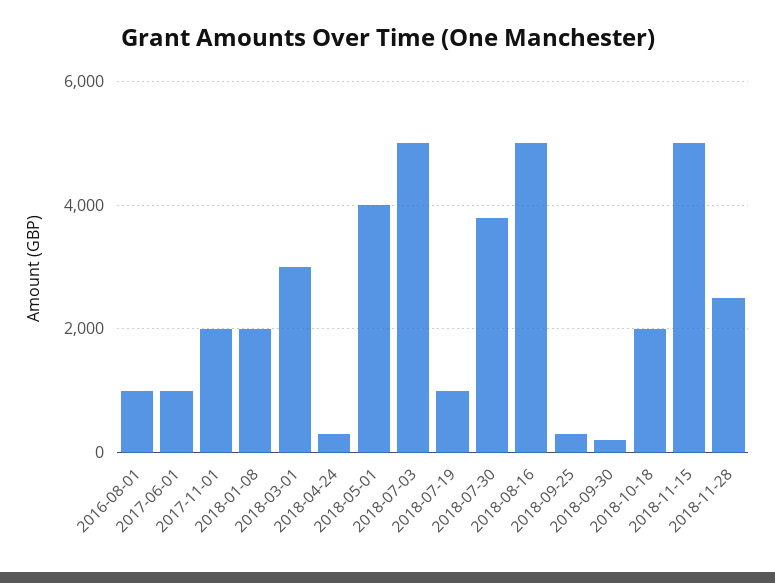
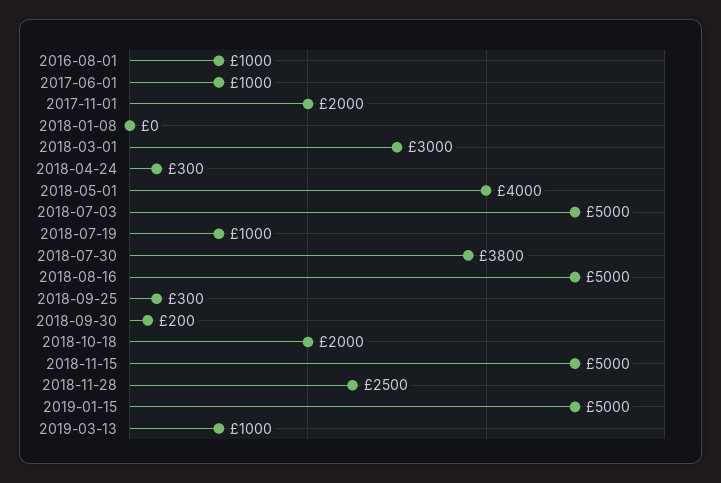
2018-01-08: 2000 -> 0
2019-01-15: none -> 5000
2019-03-13: none -> 1000

